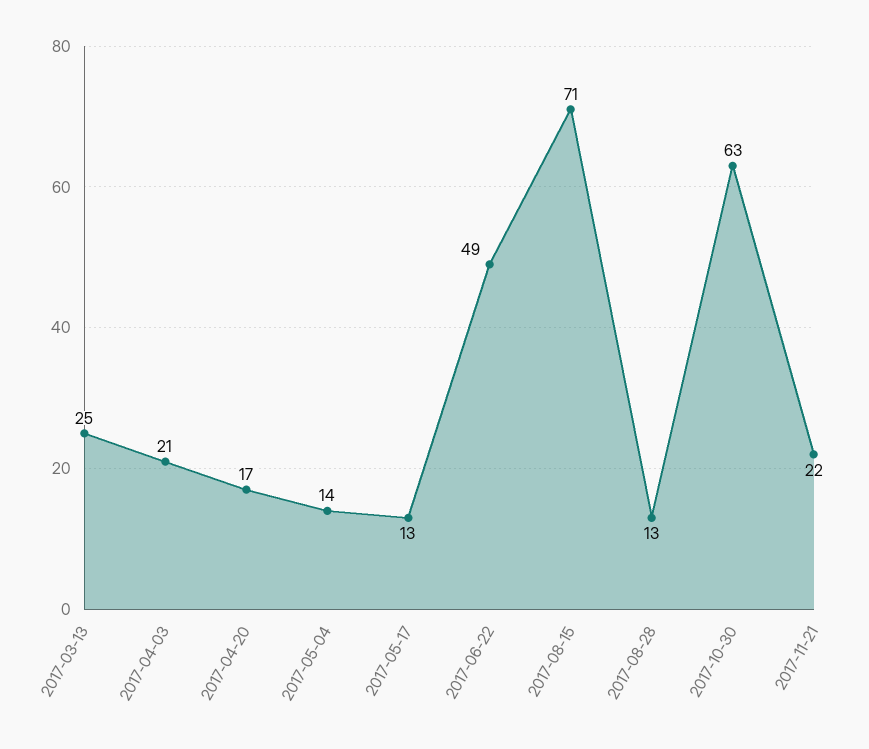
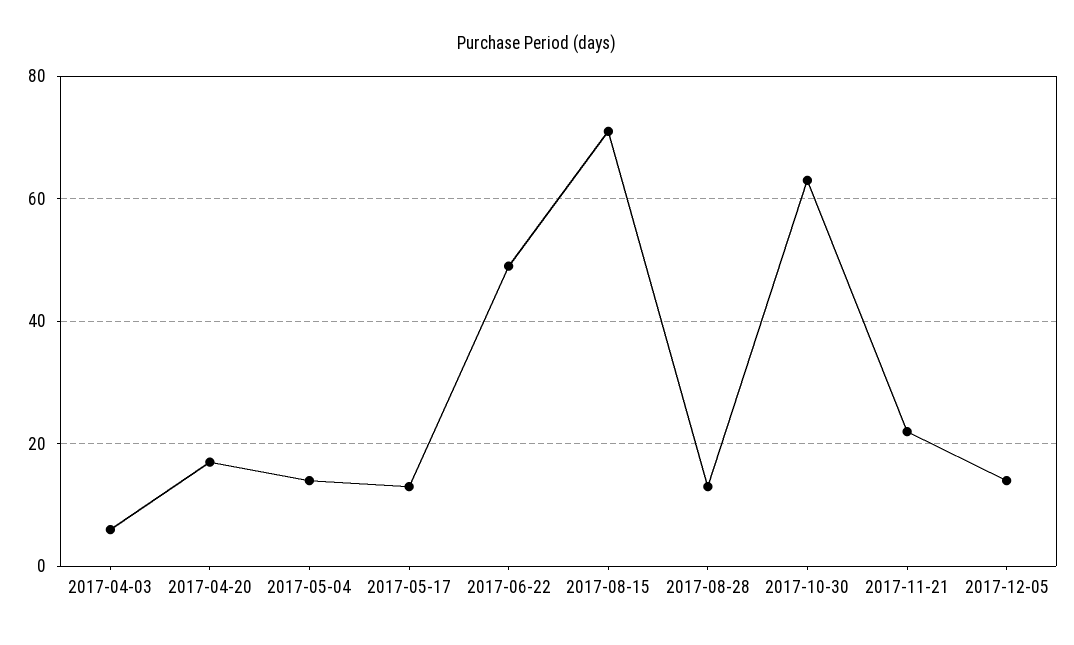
2017-03-13: 25 -> none
2017-04-03: 21 -> 5
2017-12-05: none -> 15

